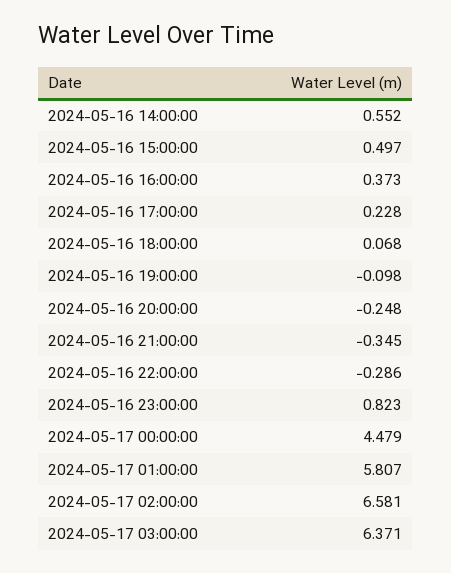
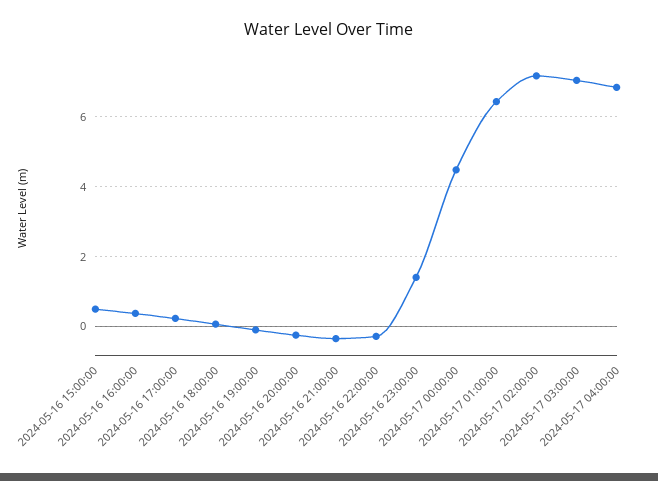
2024-05-16 14:00:00: 0.552 -> none
2024-05-16 23:00:00: 0.823 -> 1.4
2024-05-17 01:00:00: 5.807 -> 6.4
2024-05-17 02:00:00: 6.581 -> 7.2
2024-05-17 03:00:00: 6.371 -> 7
2024-05-17 04:00:00: none -> 6.8

